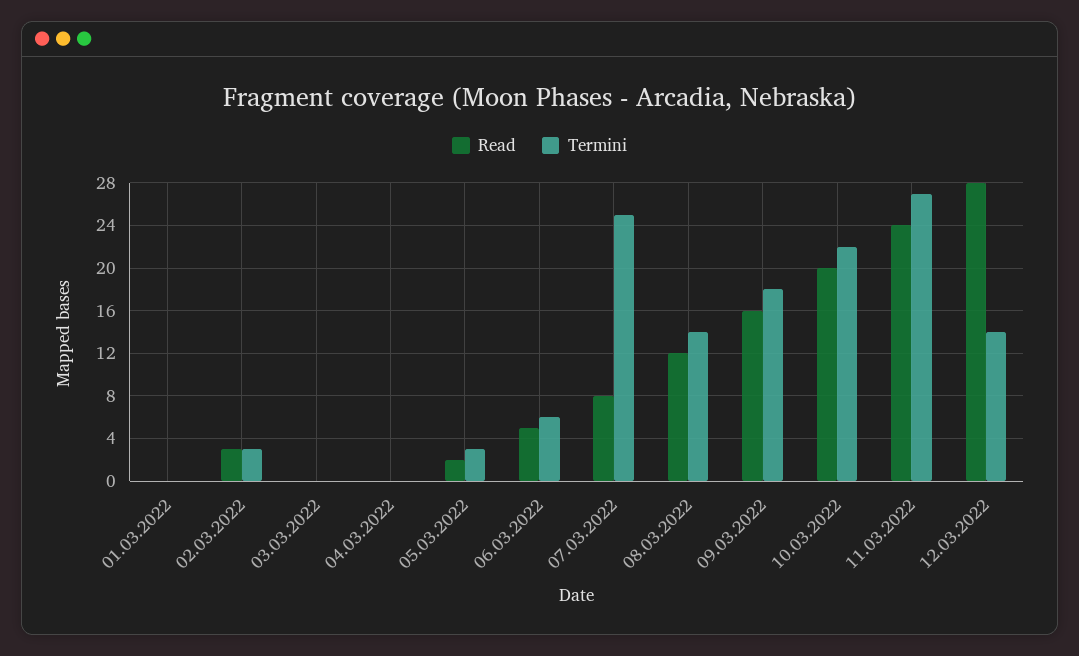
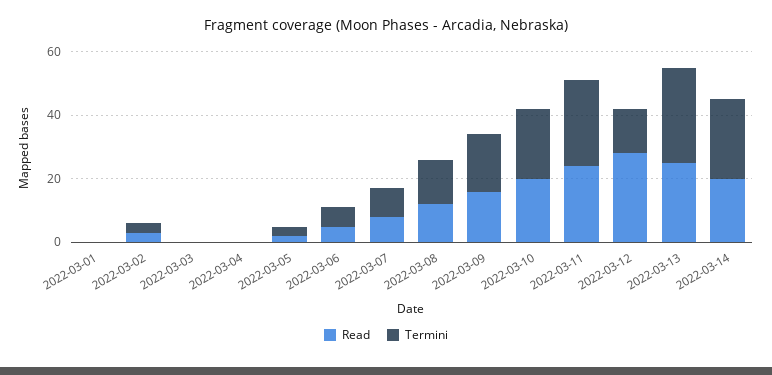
Termini, 07.03.2022: 25 -> 10
Read, 2022-03-13: none -> 25
Termini, 2022-03-13: none -> 30
Read, 2022-03-14: none -> 20
Termini, 2022-03-14: none -> 25

